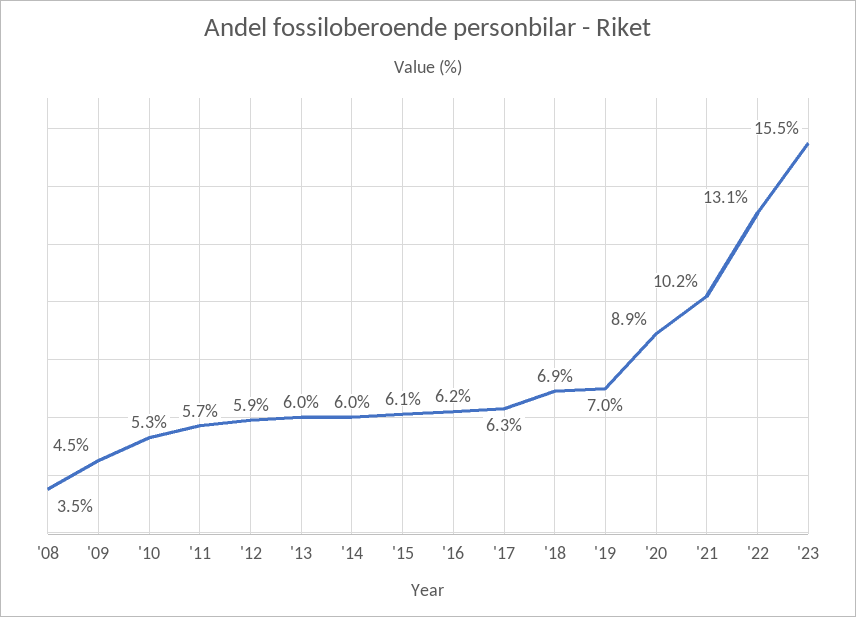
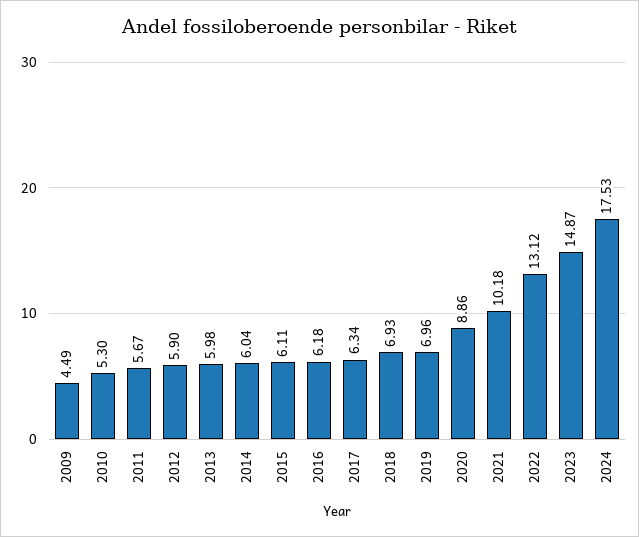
'08: 3.5 -> none
'23: 15.5 -> 14.87
2024: none -> 17.53

